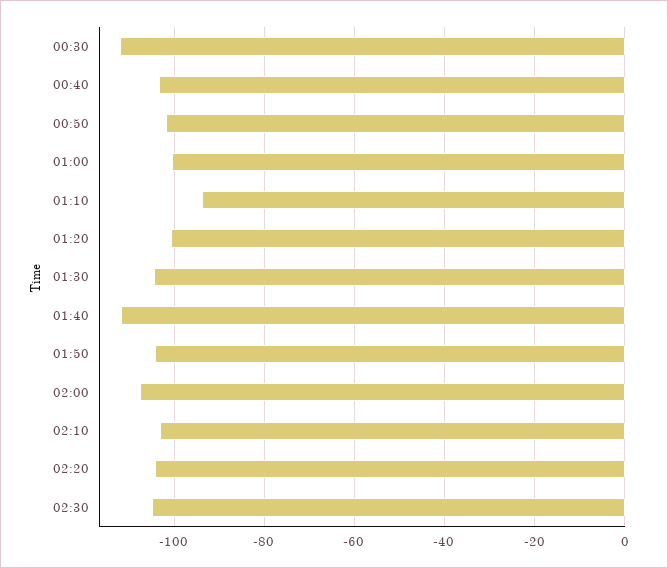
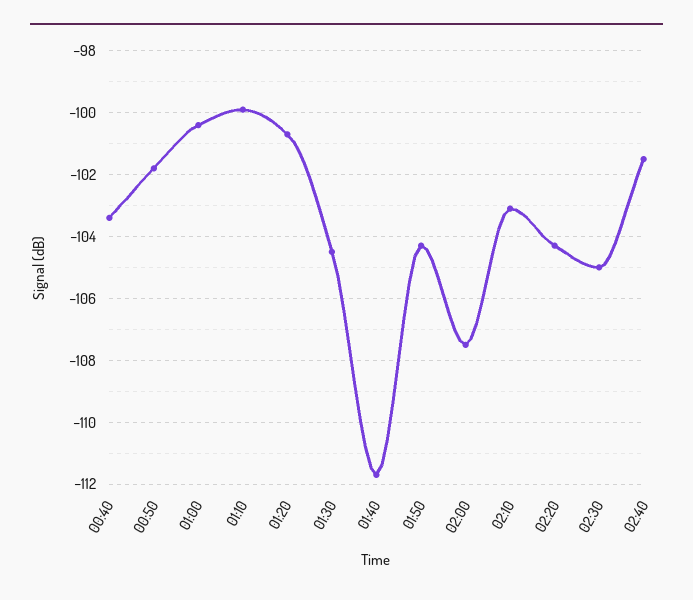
00:30: -112 -> none
01:10: -94 -> -100
02:40: none -> -101.5

